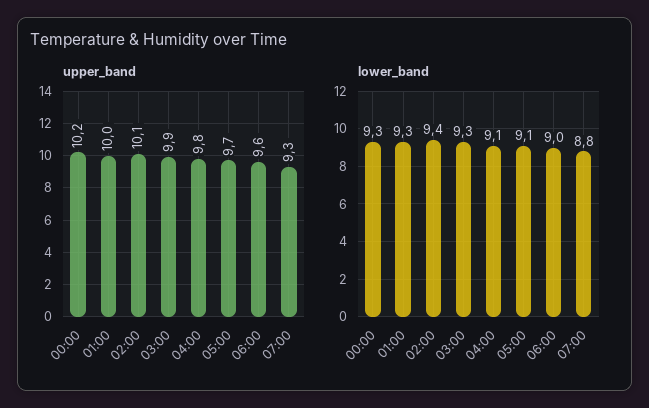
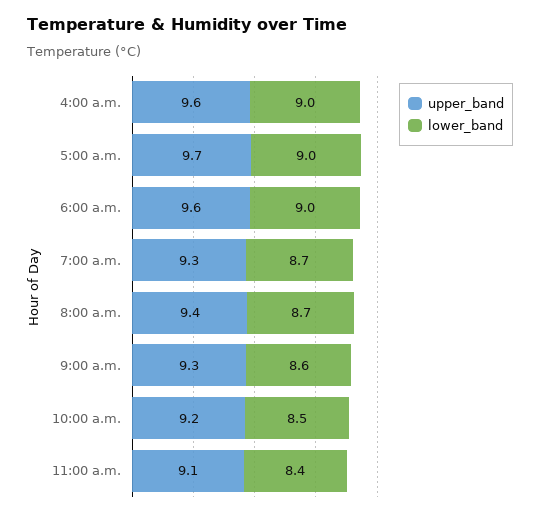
upper_band, 00:00: 10.2 -> none
upper_band, 01:00: 10 -> none
upper_band, 02:00: 10.1 -> none
upper_band, 03:00: 9.9 -> none
upper_band, 04:00: 9.8 -> 9.6
lower_band, 00:00: 9.3 -> none
lower_band, 01:00: 9.3 -> none
lower_band, 02:00: 9.4 -> none
lower_band, 03:00: 9.3 -> none
lower_band, 04:00: 9.1 -> 9
lower_band, 05:00: 9.1 -> 9
lower_band, 07:00: 8.8 -> 8.7
upper_band, 8:00 a.m.: none -> 9.4
lower_band, 8:00 a.m.: none -> 8.7
upper_band, 9:00 a.m.: none -> 9.3
lower_band, 9:00 a.m.: none -> 8.6
upper_band, 10:00 a.m.: none -> 9.2
lower_band, 10:00 a.m.: none -> 8.5
upper_band, 11:00 a.m.: none -> 9.1
lower_band, 11:00 a.m.: none -> 8.4

